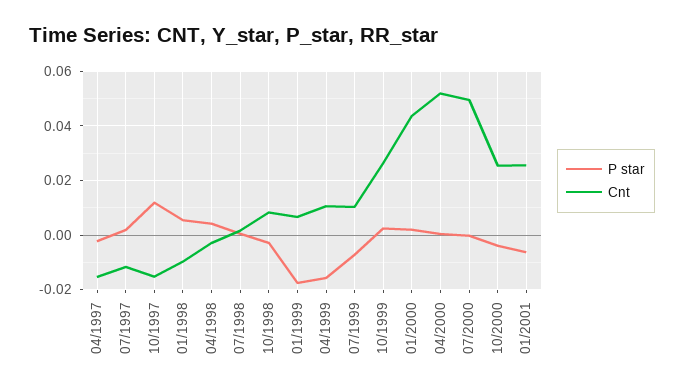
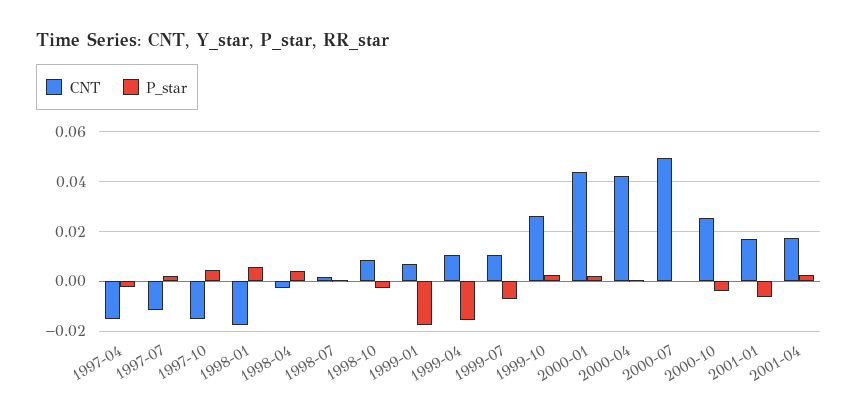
P star, 10/1997: 0.0125 -> 0.005
Cnt, 01/1998: -0.01 -> -0.0175
Cnt, 04/2000: 0.0525 -> 0.0425
Cnt, 01/2001: 0.025 -> 0.0175
Cnt, 2001-04: none -> 0.0175
P star, 2001-04: none -> 0.0025

